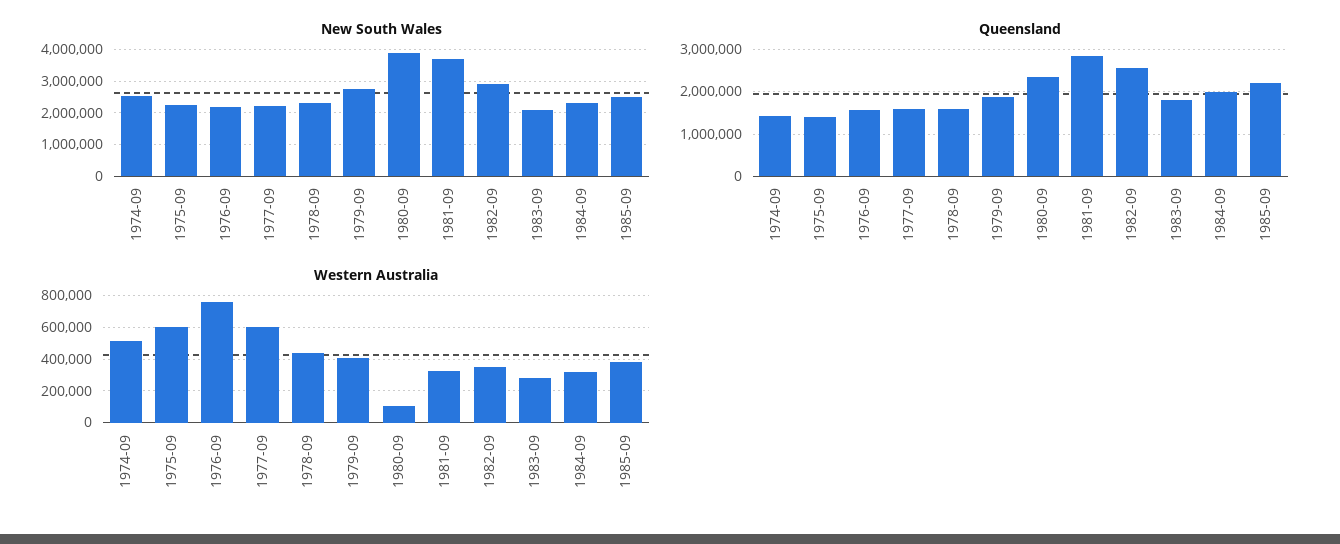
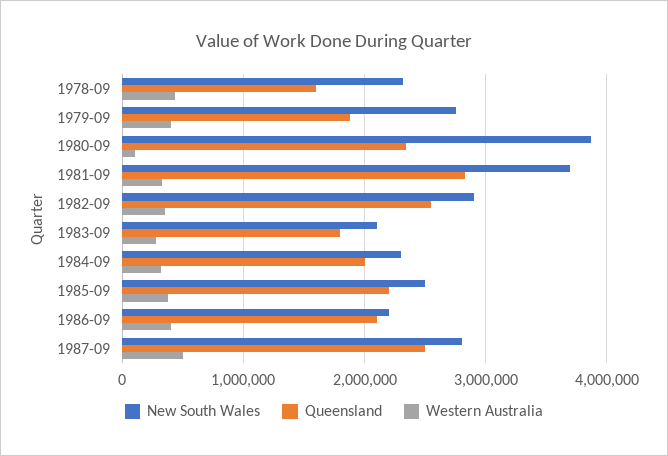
New South Wales, 1974-09: 2600000 -> none
New South Wales, 1975-09: 2200000 -> none
New South Wales, 1976-09: 2200000 -> none
New South Wales, 1977-09: 2200000 -> none
Queensland, 1974-09: 1400000 -> none
Queensland, 1975-09: 1400000 -> none
Queensland, 1976-09: 1600000 -> none
Queensland, 1977-09: 1600000 -> none
Western Australia, 1974-09: 500000 -> none
Western Australia, 1975-09: 600000 -> none
Western Australia, 1976-09: 750000 -> none
Western Australia, 1977-09: 600000 -> none
New South Wales, 1986-09: none -> 2200000
Queensland, 1986-09: none -> 2100000
Western Australia, 1986-09: none -> 400000
New South Wales, 1987-09: none -> 2800000
Queensland, 1987-09: none -> 2500000
Western Australia, 1987-09: none -> 500000

